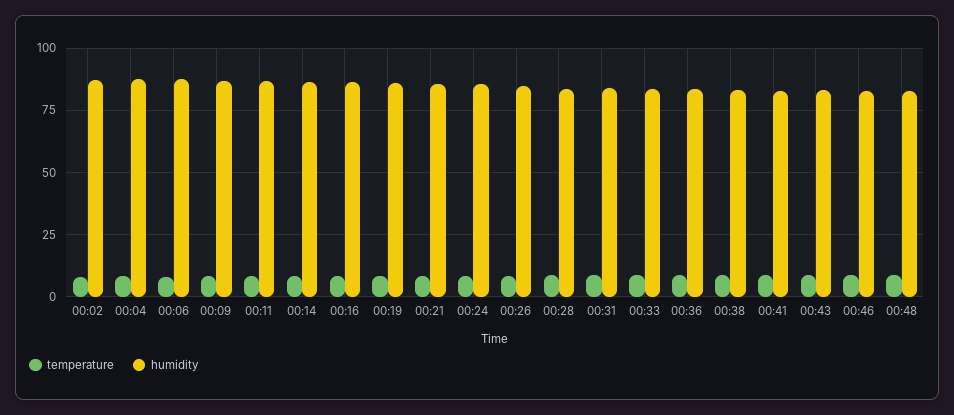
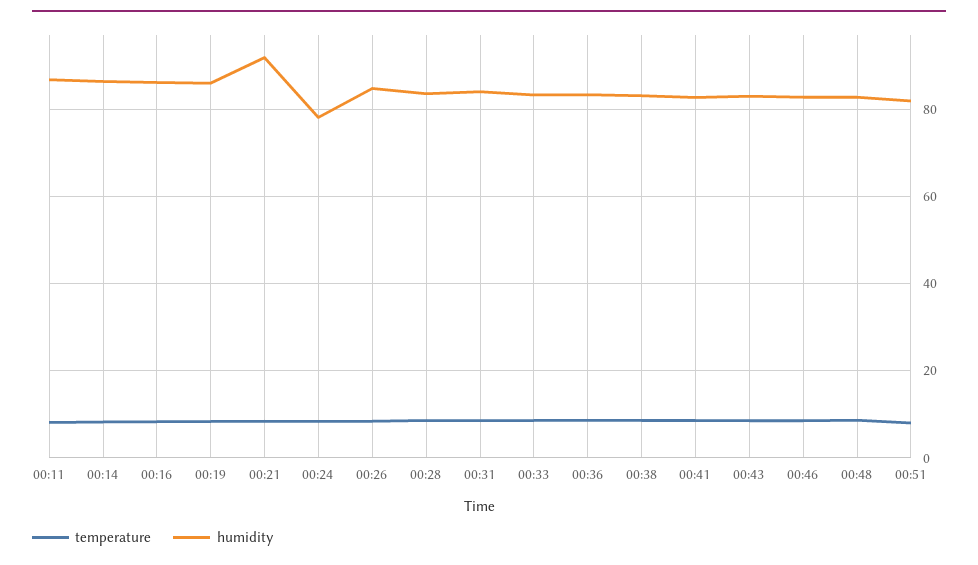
temperature, 00:02: 7.5 -> none
humidity, 00:02: 87.5 -> none
temperature, 00:04: 7.5 -> none
humidity, 00:04: 87.5 -> none
temperature, 00:06: 7.5 -> none
humidity, 00:06: 87.5 -> none
temperature, 00:09: 7.5 -> none
humidity, 00:09: 87.5 -> none
humidity, 00:21: 85 -> 92
humidity, 00:24: 85 -> 78
temperature, 00:51: none -> 8
humidity, 00:51: none -> 82

